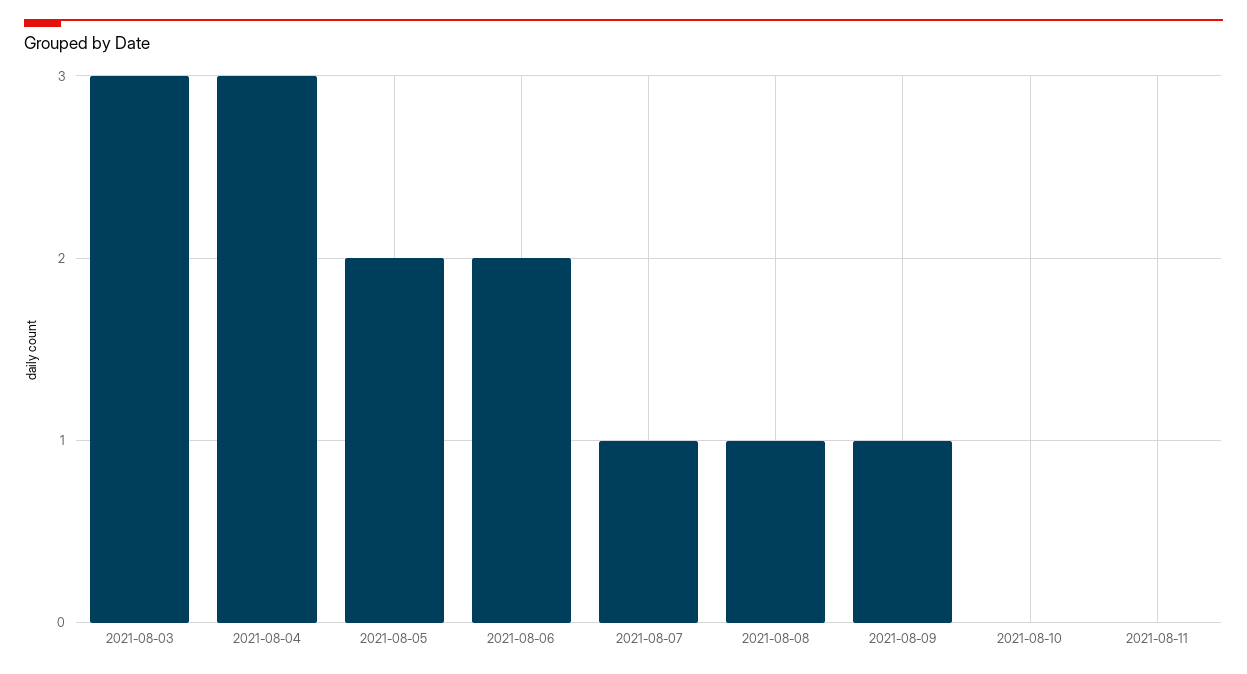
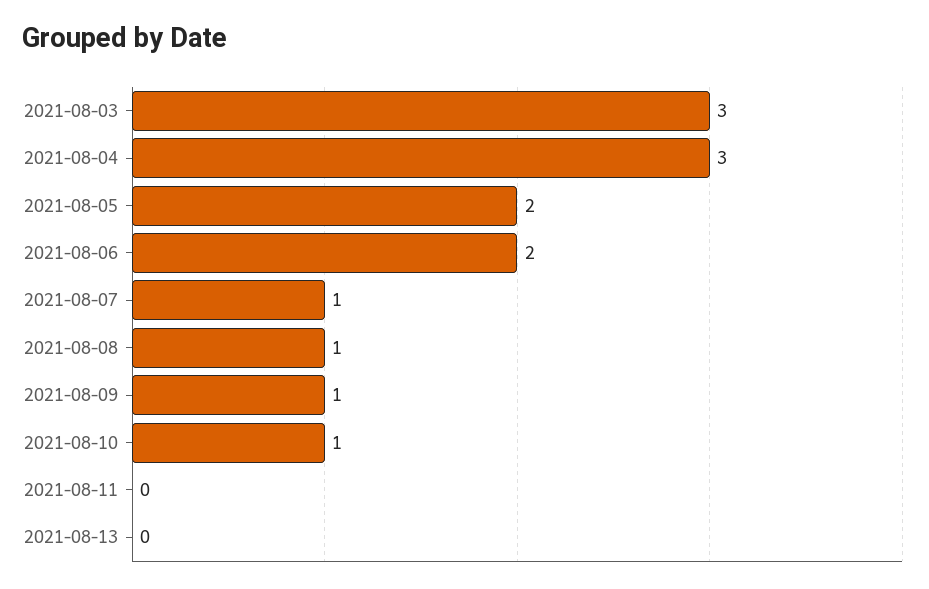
2021-08-10: 0 -> 1
2021-08-13: none -> 0

